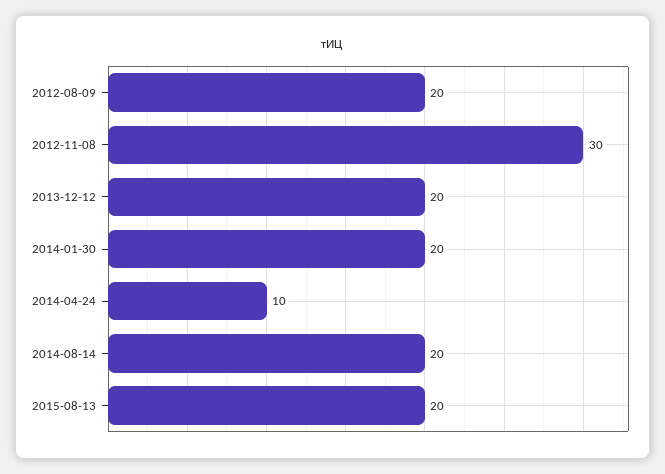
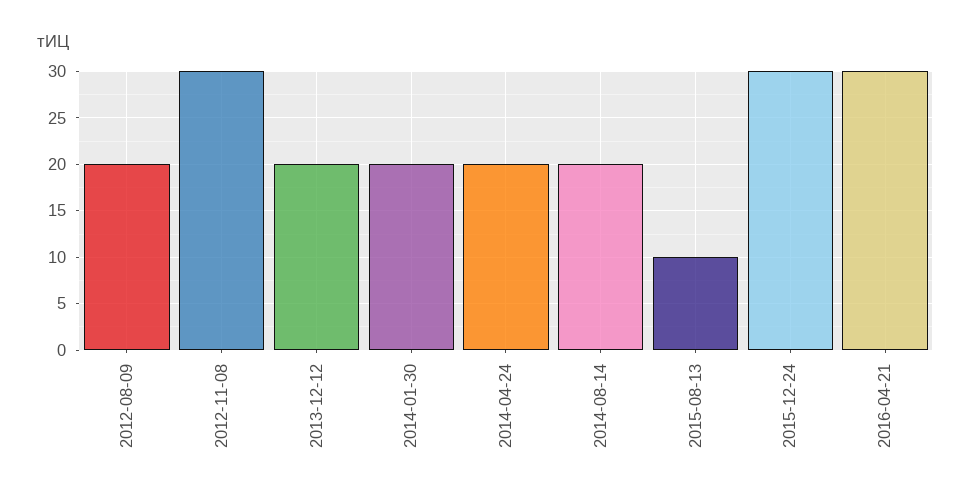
2014-04-24: 10 -> 20
2015-08-13: 20 -> 10
2015-12-24: none -> 30
2016-04-21: none -> 30

